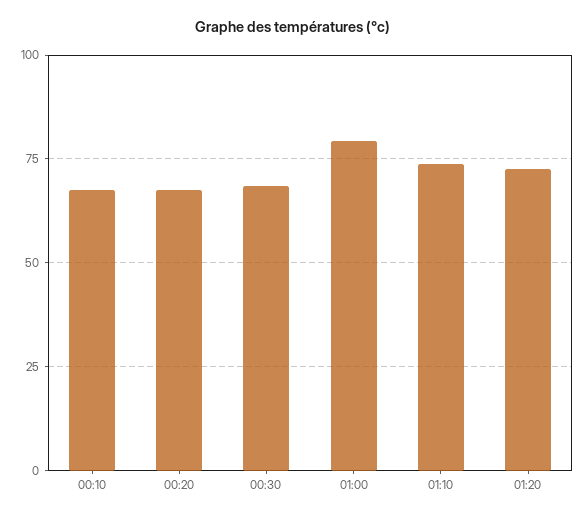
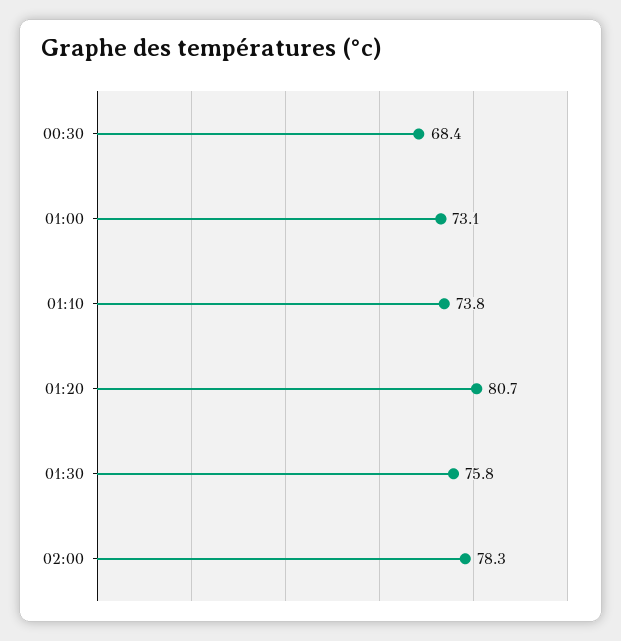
00:10: 67.5 -> none
00:20: 67.5 -> none
01:00: 80 -> 73.1
01:20: 72.5 -> 80.7
01:30: none -> 75.8
02:00: none -> 78.3

